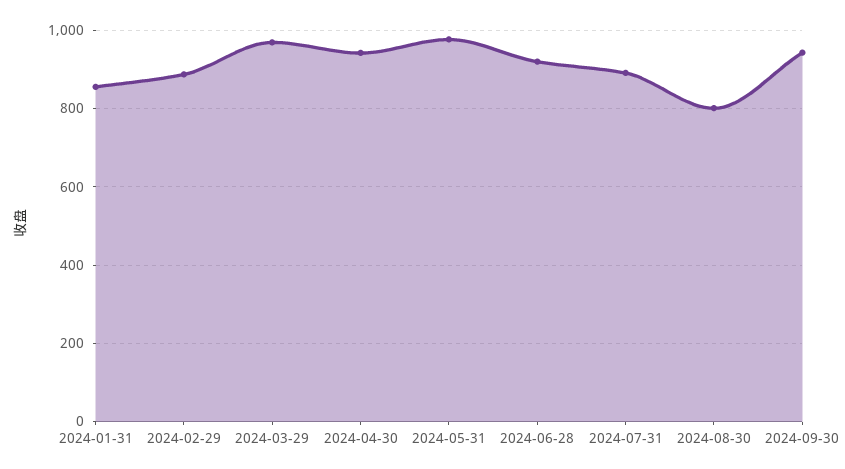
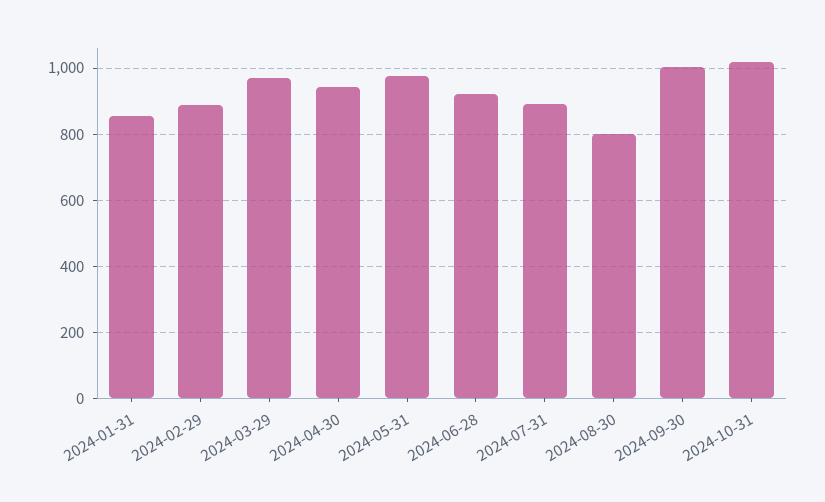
2024-09-30: 940 -> 1000
2024-10-31: none -> 1020

